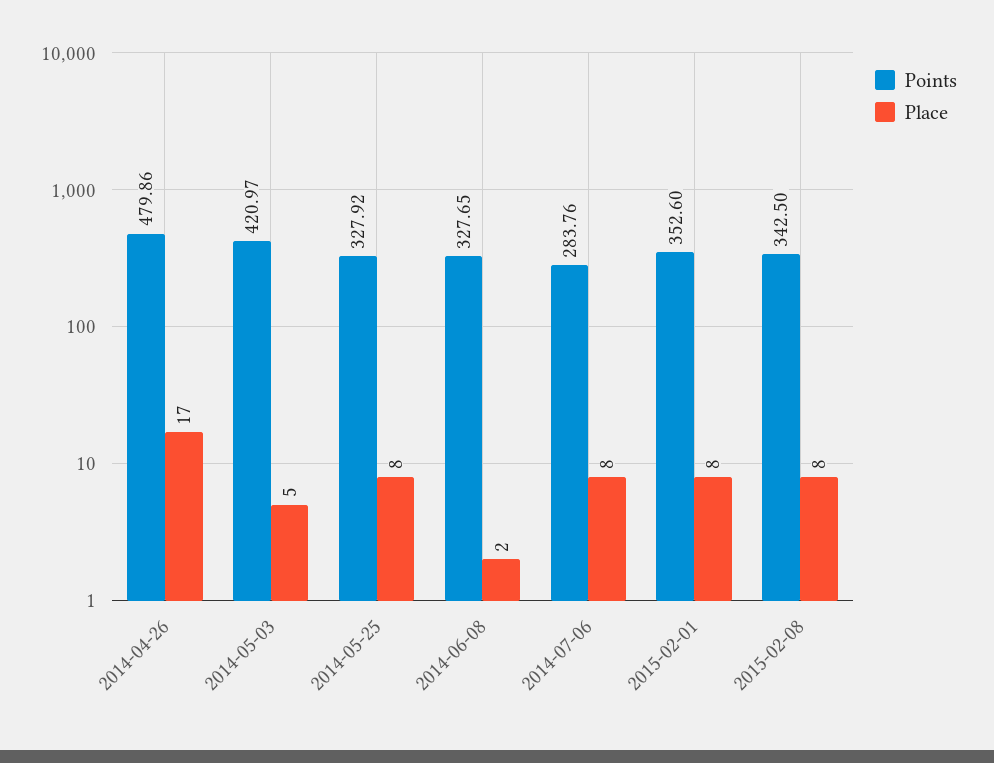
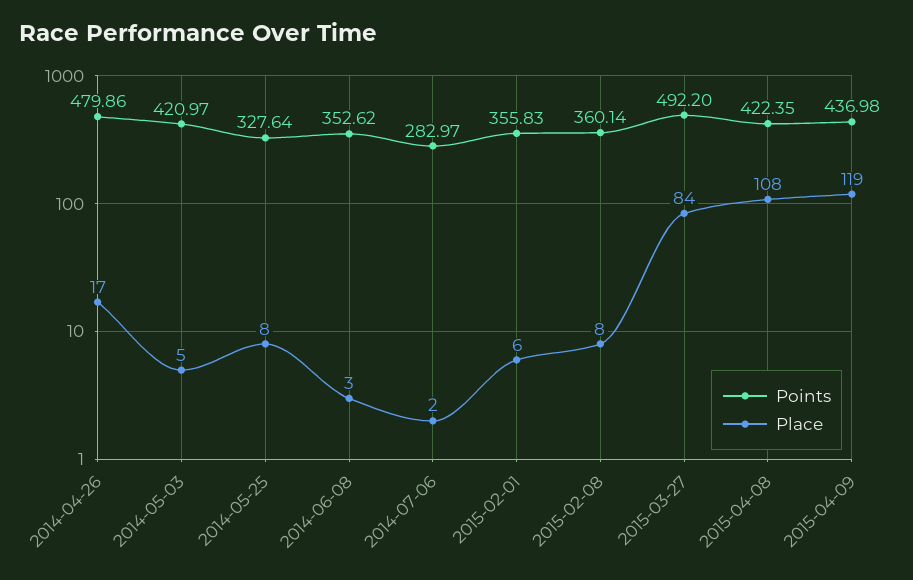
Points, 2014-05-25: 327.92 -> 327.64
Points, 2014-06-08: 327.65 -> 352.62
Place, 2014-06-08: 2 -> 3
Points, 2014-07-06: 283.76 -> 282.97
Place, 2014-07-06: 8 -> 2
Points, 2015-02-01: 352.6 -> 355.83
Place, 2015-02-01: 8 -> 6
Points, 2015-02-08: 342.5 -> 360.14
Points, 2015-03-27: none -> 492.2
Place, 2015-03-27: none -> 84
Points, 2015-04-08: none -> 422.35
Place, 2015-04-08: none -> 108
Points, 2015-04-09: none -> 436.98
Place, 2015-04-09: none -> 119

